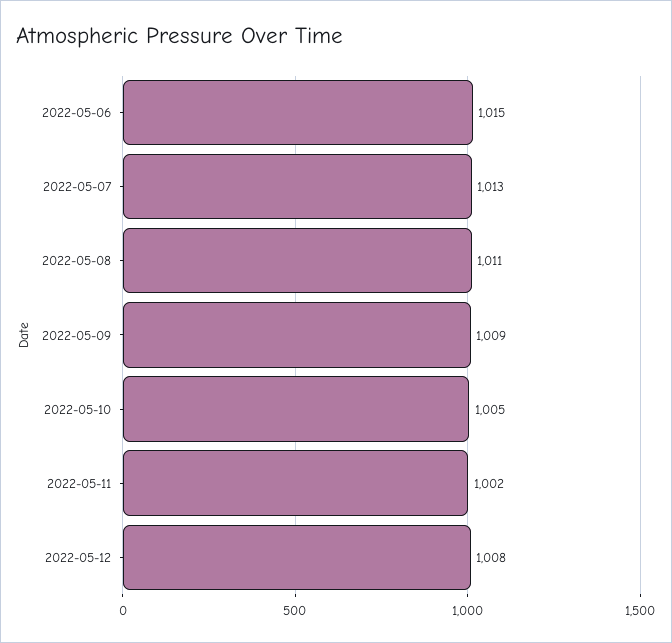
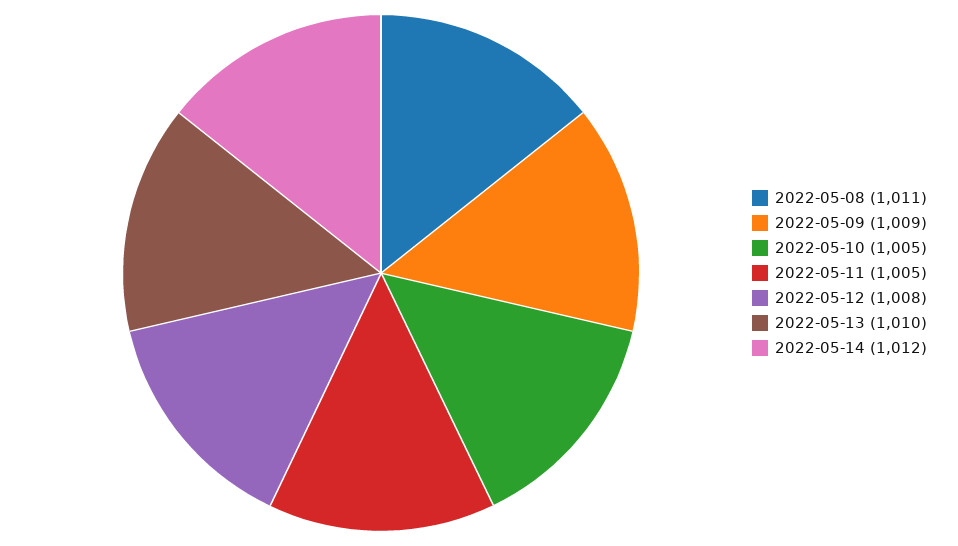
2022-05-06: 1015 -> none
2022-05-07: 1013 -> none
2022-05-11: 1002 -> 1005
2022-05-13: none -> 1010
2022-05-14: none -> 1012

